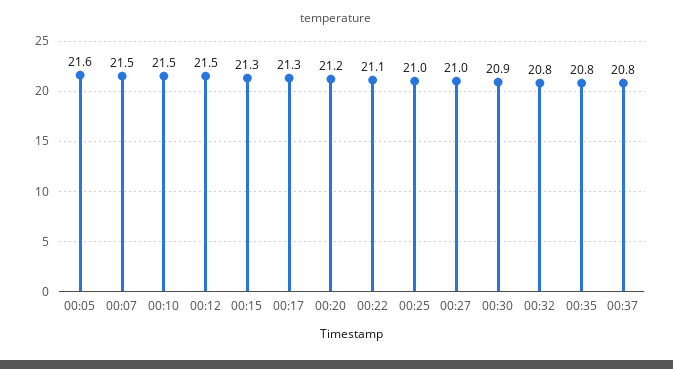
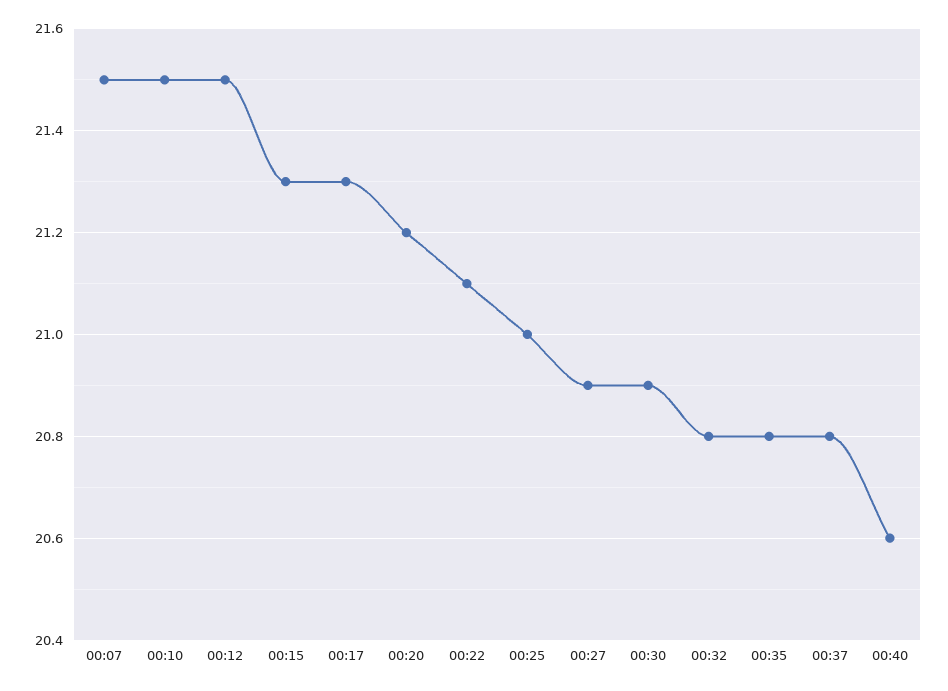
00:05: 21.6 -> none
00:27: 21 -> 20.9
00:40: none -> 20.6

